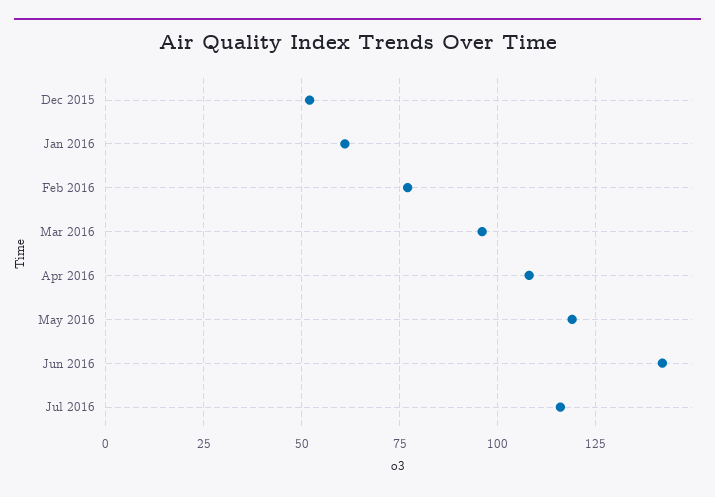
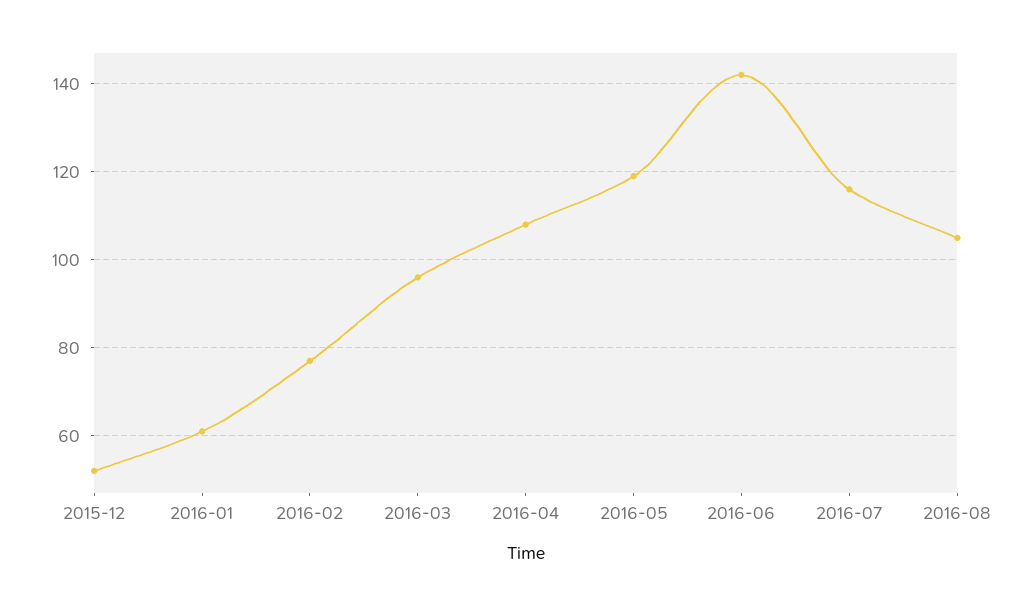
2016-08: none -> 105

